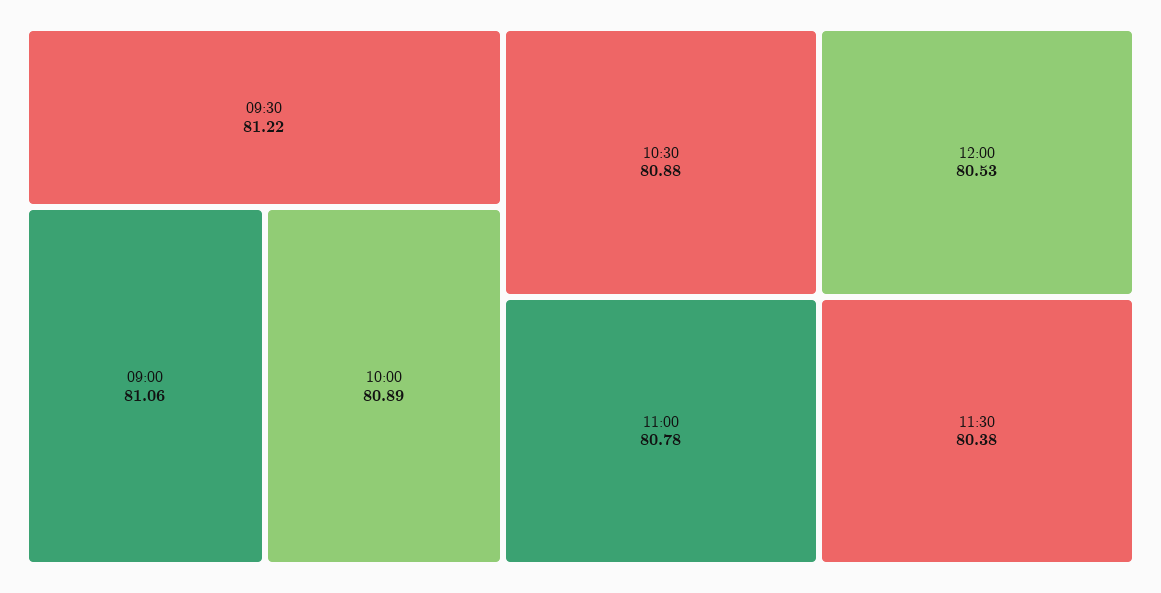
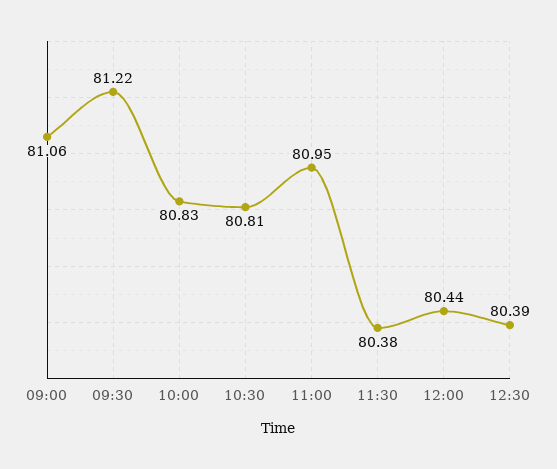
10:00: 80.89 -> 80.83
10:30: 80.88 -> 80.81
11:00: 80.78 -> 80.95
12:00: 80.53 -> 80.44
12:30: none -> 80.39

